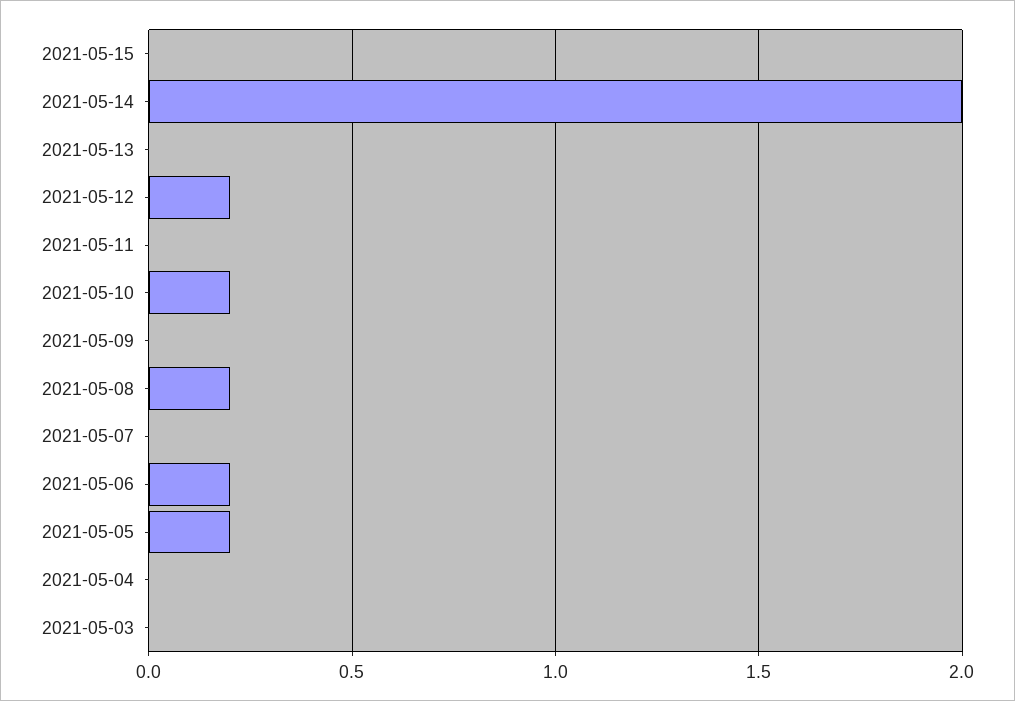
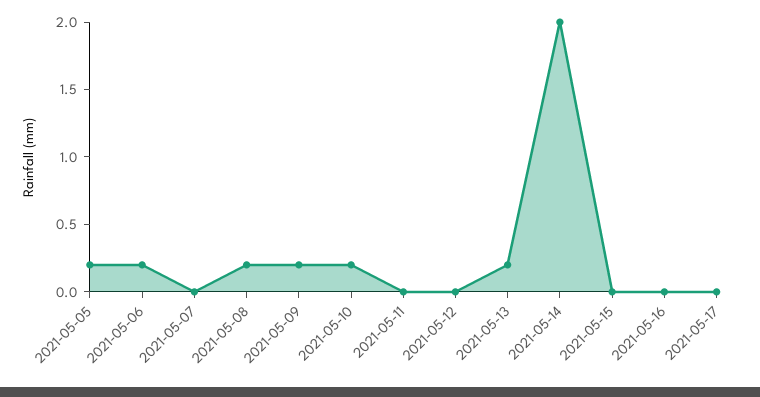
2021-05-13: 0 -> 0.2
2021-05-12: 0.2 -> 0
2021-05-09: 0 -> 0.2
2021-05-04: 0 -> none
2021-05-03: 0 -> none
2021-05-16: none -> 0
2021-05-17: none -> 0

